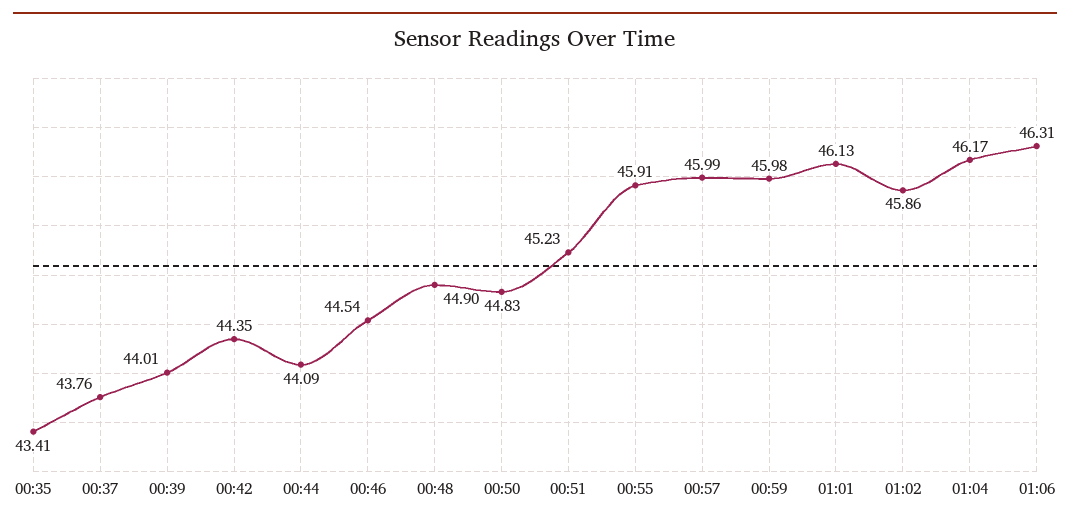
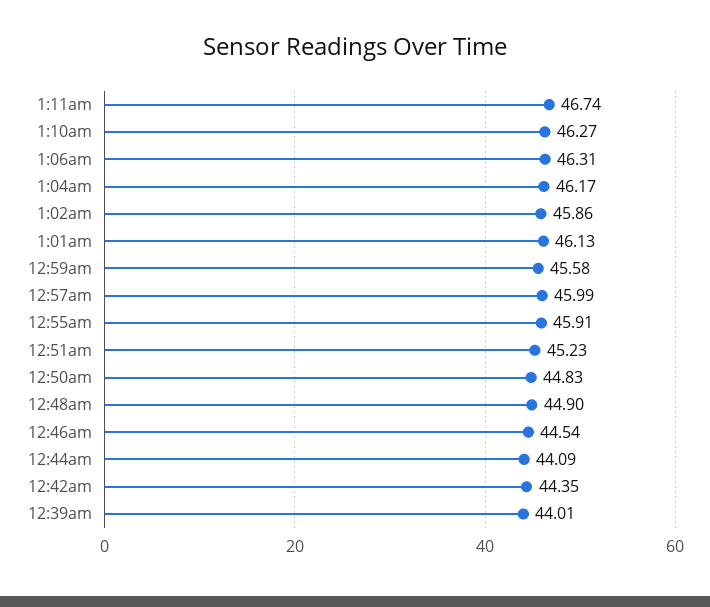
00:35: 43.41 -> none
00:37: 43.76 -> none
00:59: 45.98 -> 45.58
1:11am: none -> 46.74
1:10am: none -> 46.27

